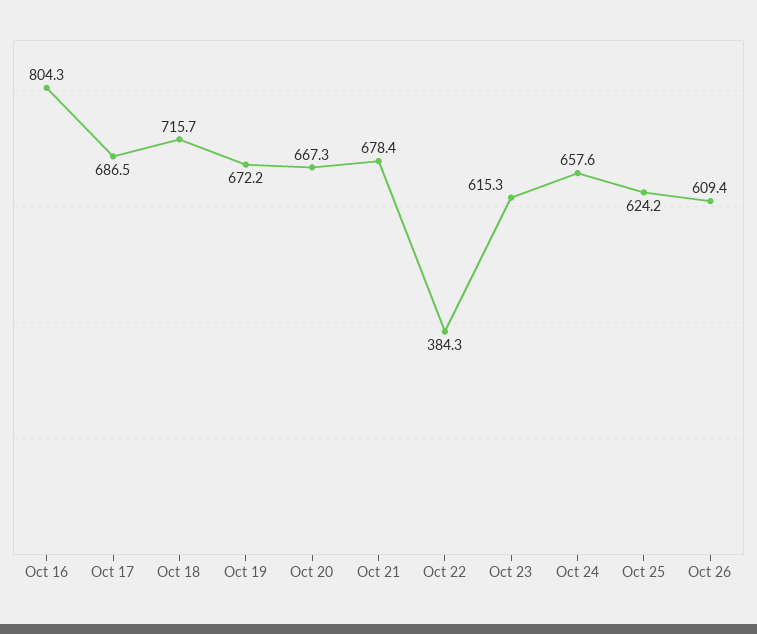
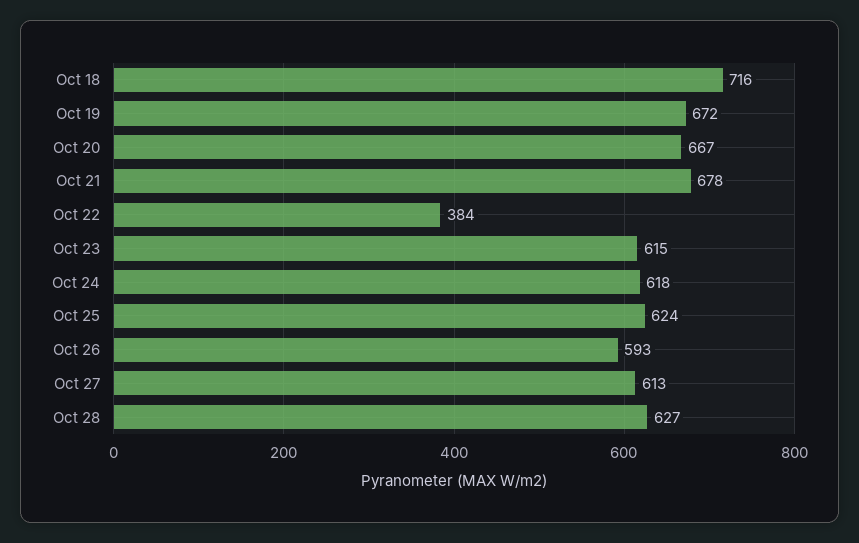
Oct 16: 804.3 -> none
Oct 17: 686.5 -> none
Oct 24: 657.6 -> 618
Oct 26: 609.4 -> 593
Oct 27: none -> 613
Oct 28: none -> 627

